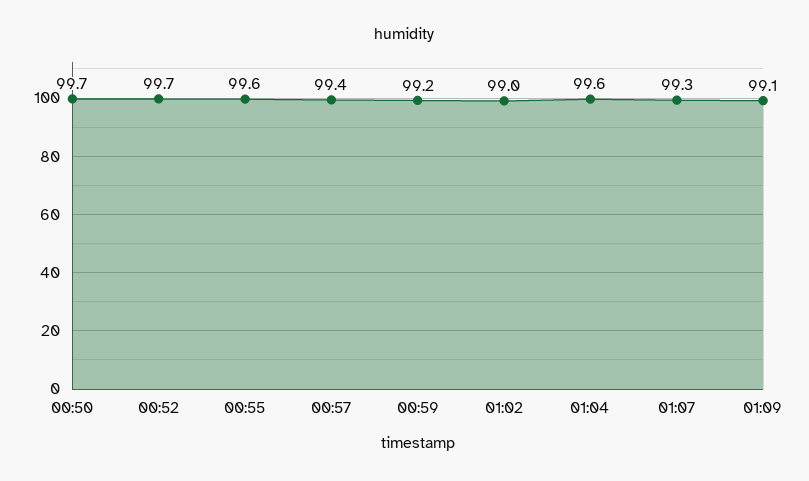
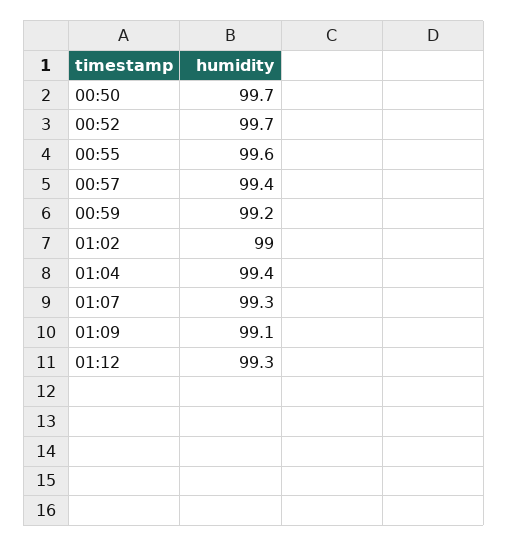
01:04: 99.6 -> 99.4
01:12: none -> 99.3

